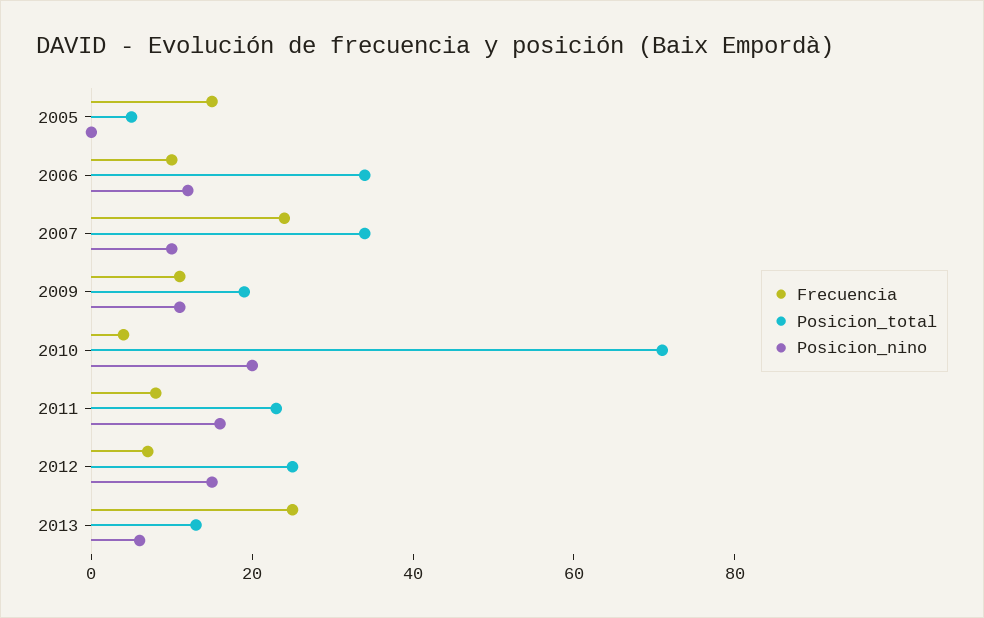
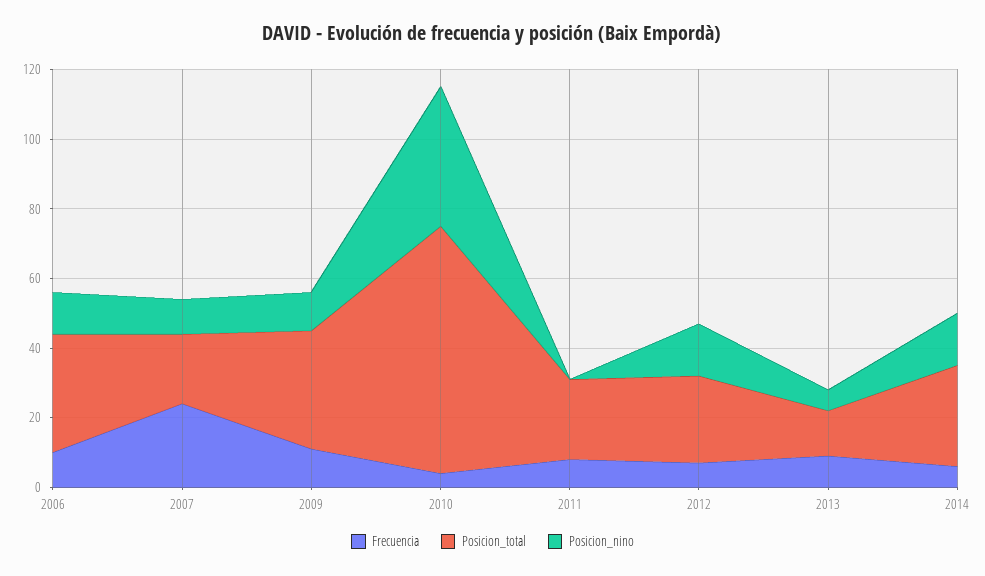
Frecuencia, 2005: 15 -> none
Posicion_total, 2005: 5 -> none
Posicion_nino, 2005: 0 -> none
Posicion_total, 2007: 35 -> 20
Posicion_total, 2009: 20 -> 35
Posicion_nino, 2010: 20 -> 40
Posicion_nino, 2011: 15 -> 0
Frecuencia, 2013: 25 -> 10
Frecuencia, 2014: none -> 5
Posicion_total, 2014: none -> 30
Posicion_nino, 2014: none -> 15

